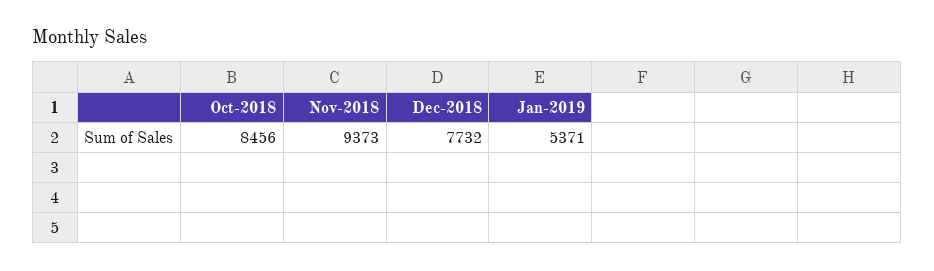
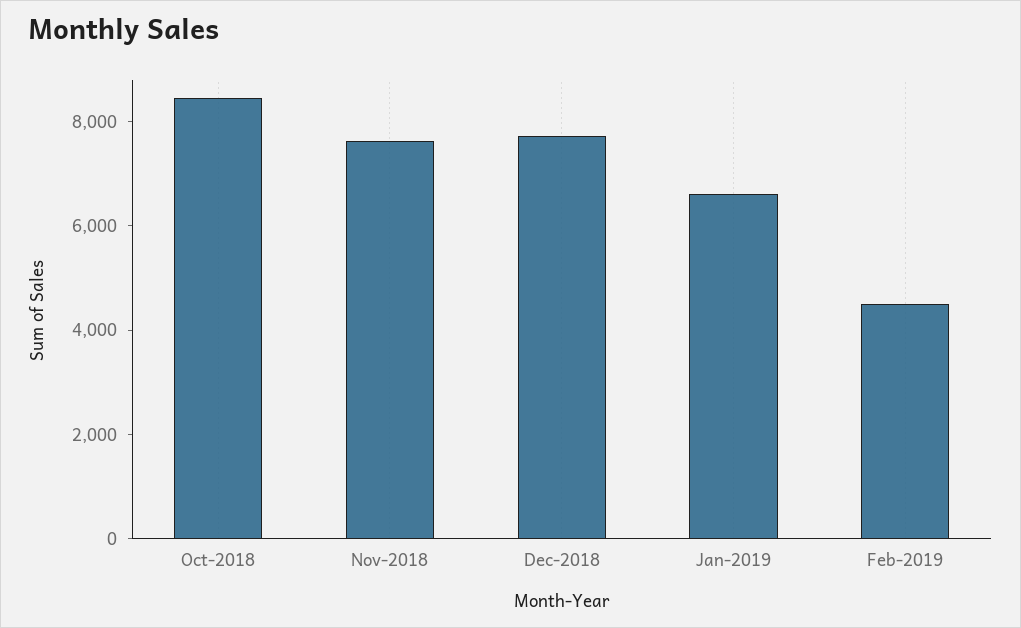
Nov-2018: 9373 -> 7500
Jan-2019: 5371 -> 6500
Feb-2019: none -> 4500

